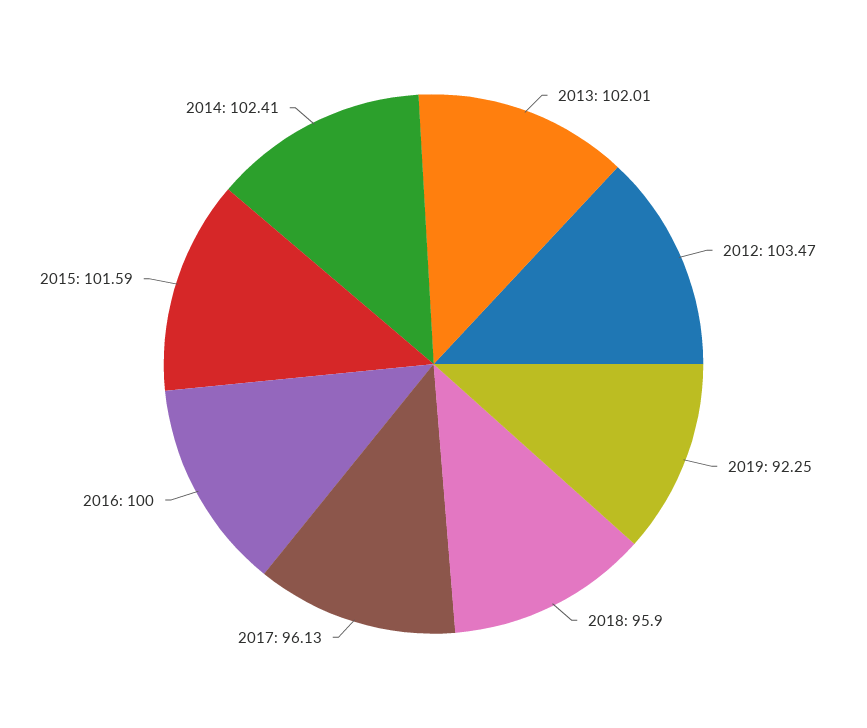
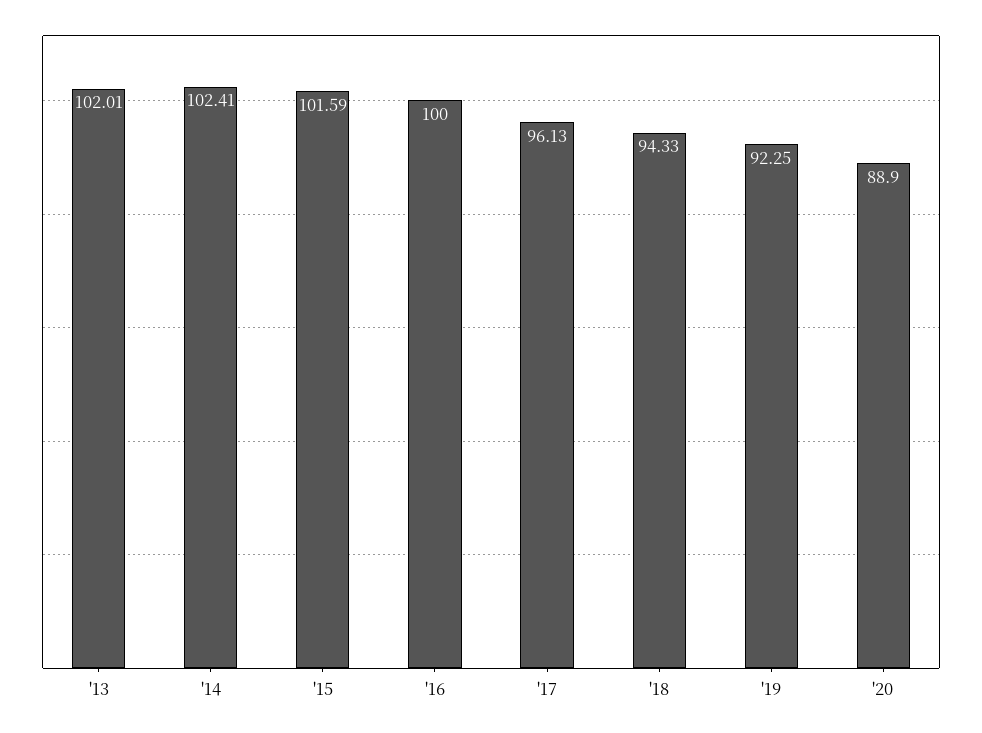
2012: 103.47 -> none
2018: 95.9 -> 94.33
'20: none -> 88.9

